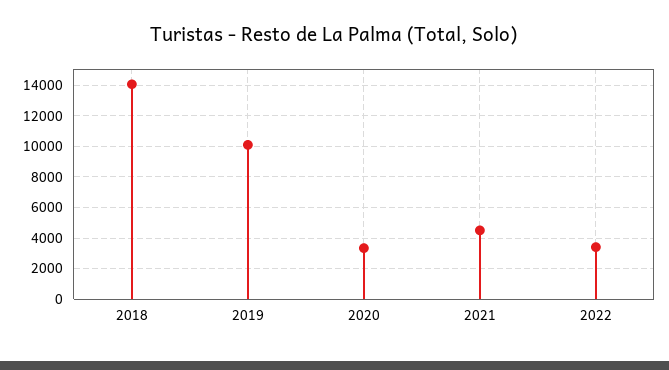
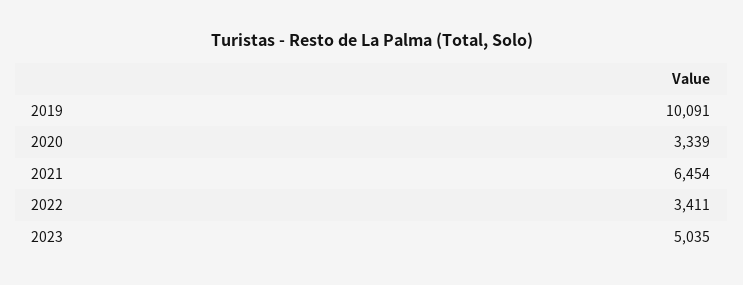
2018: 14000 -> none
2021: 4500 -> 6454
2023: none -> 5035

